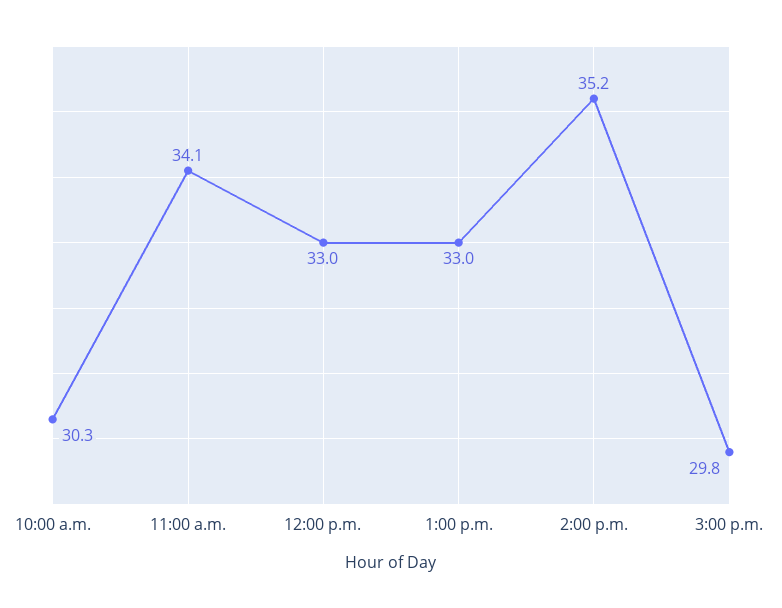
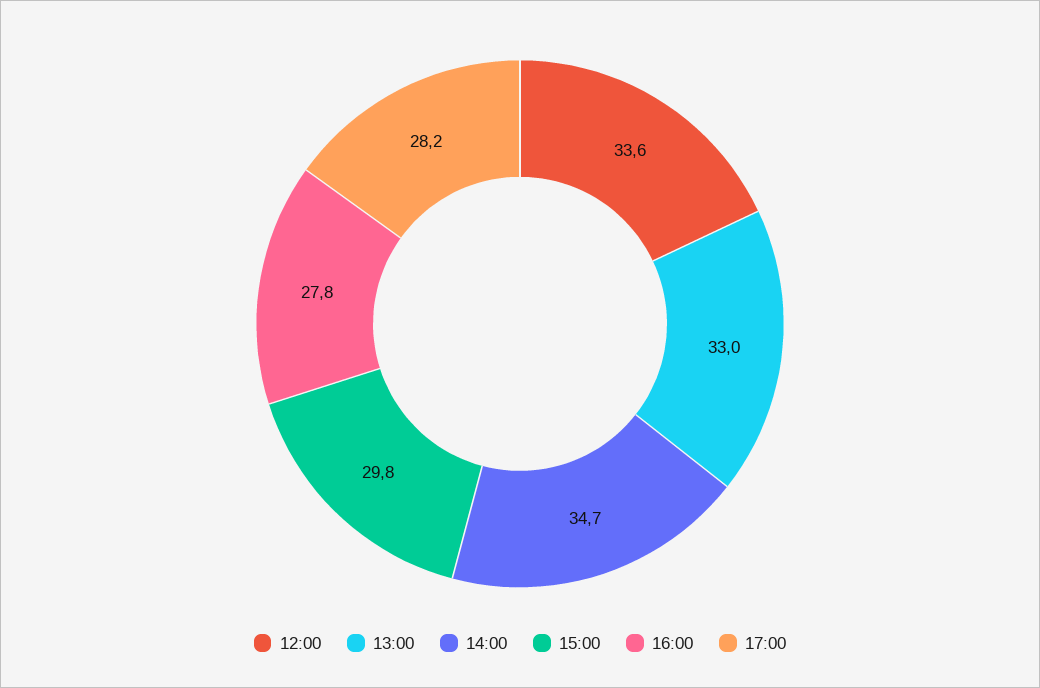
10:00 a.m.: 30.3 -> none
11:00 a.m.: 34.1 -> none
12:00 p.m.: 33 -> 33.6
2:00 p.m.: 35.2 -> 34.7
16:00: none -> 27.8
17:00: none -> 28.2

